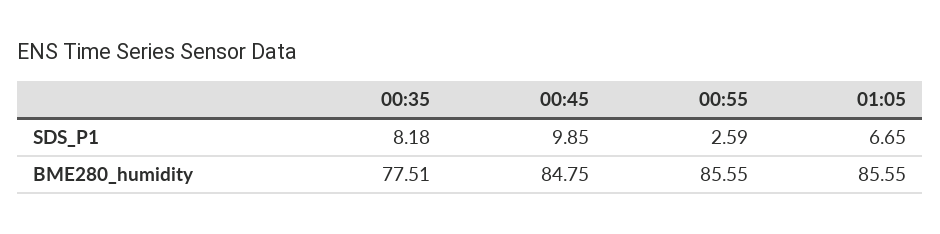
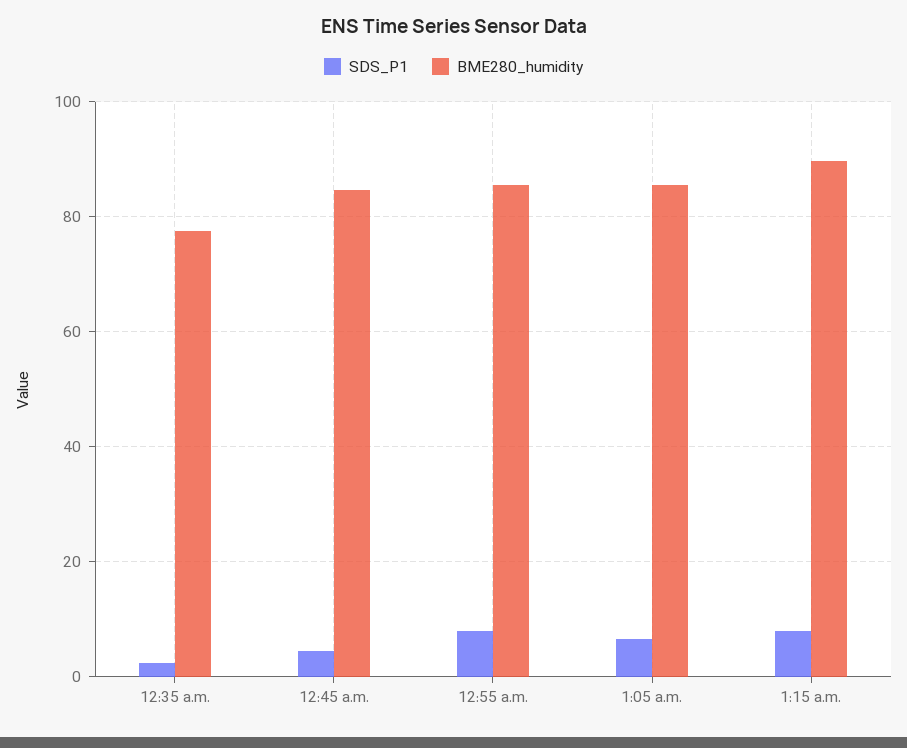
SDS_P1, 00:35: 8.18 -> 2
SDS_P1, 00:45: 9.85 -> 4
SDS_P1, 00:55: 2.59 -> 8
SDS_P1, 1:15 a.m.: none -> 8
BME280_humidity, 1:15 a.m.: none -> 90

